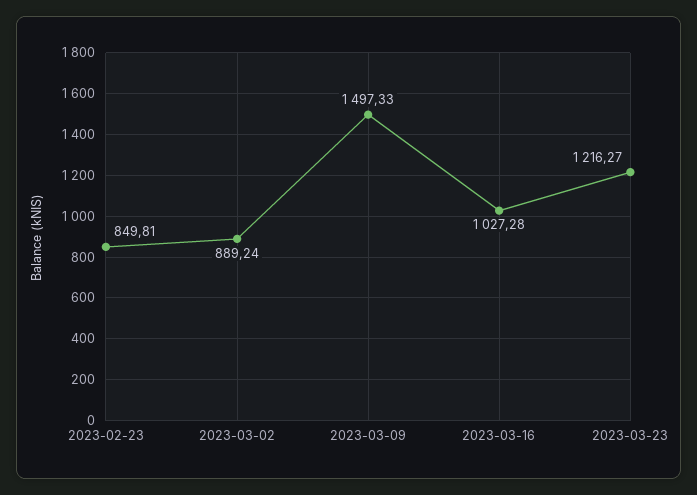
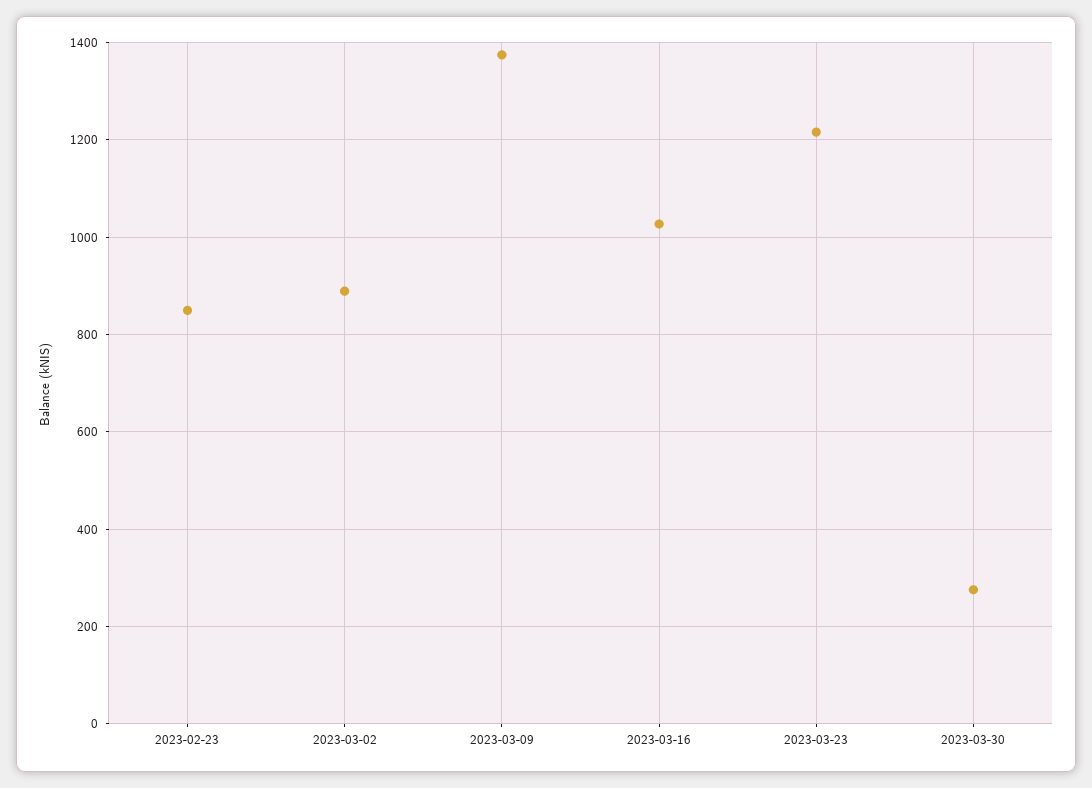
2023-03-09: 1497.33 -> 1380
2023-03-30: none -> 280

